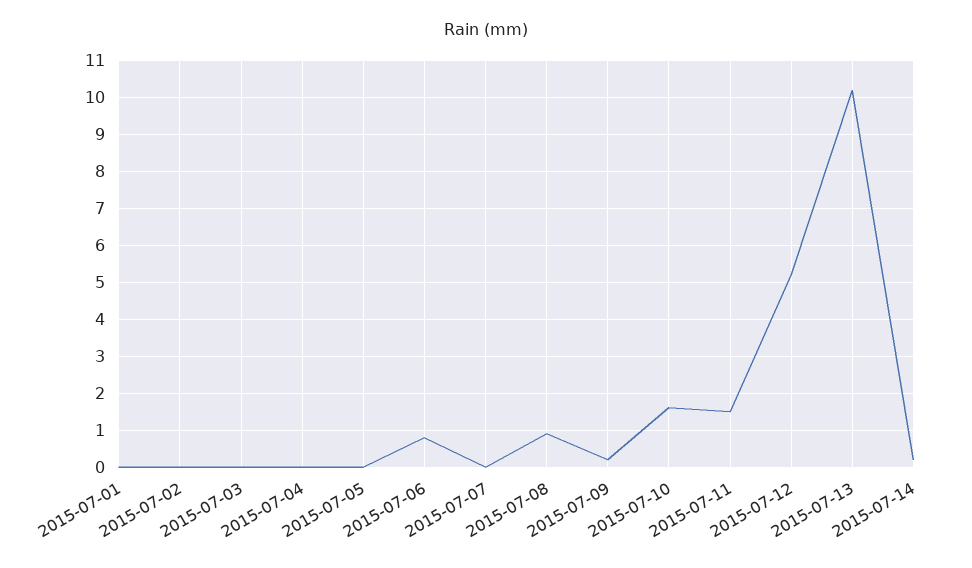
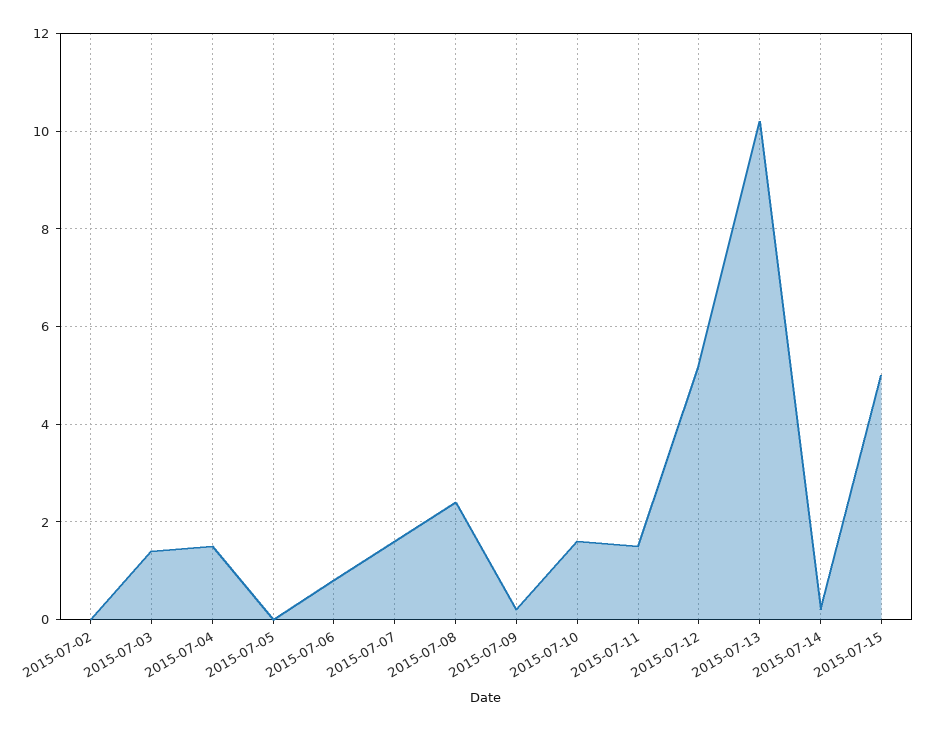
2015-07-01: 0 -> none
2015-07-03: 0 -> 1.5
2015-07-04: 0 -> 1.5
2015-07-07: 0 -> 1.5
2015-07-08: 1 -> 2.5
2015-07-15: none -> 5

